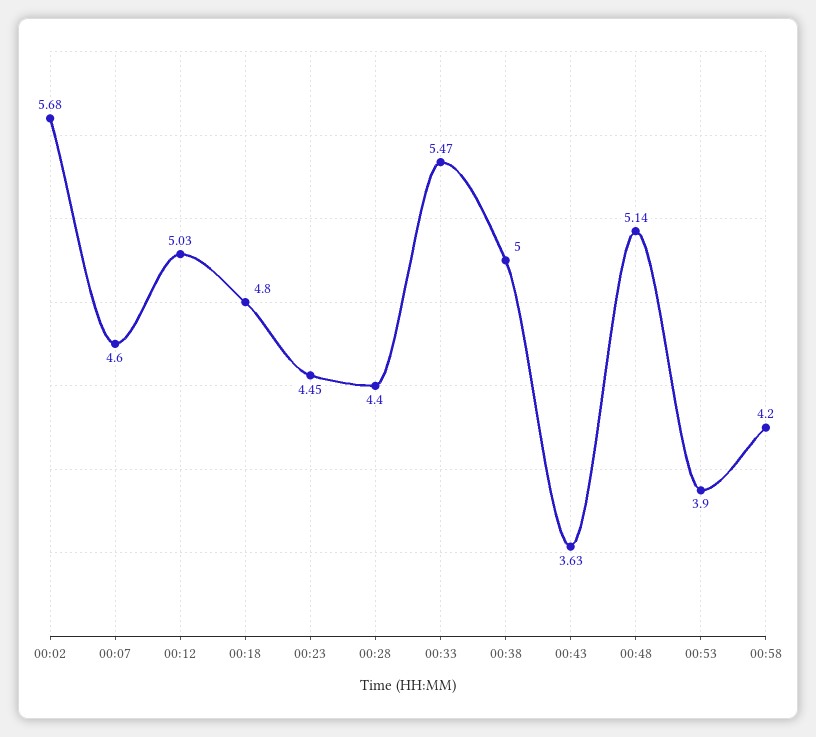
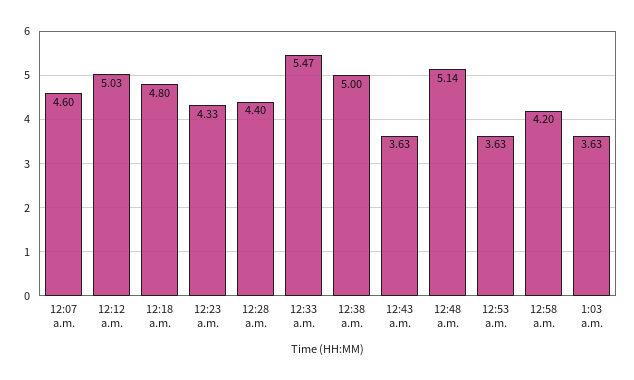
00:02: 5.68 -> none
00:23: 4.45 -> 4.33
00:53: 3.9 -> 3.63
1:03 a.m.: none -> 3.63

